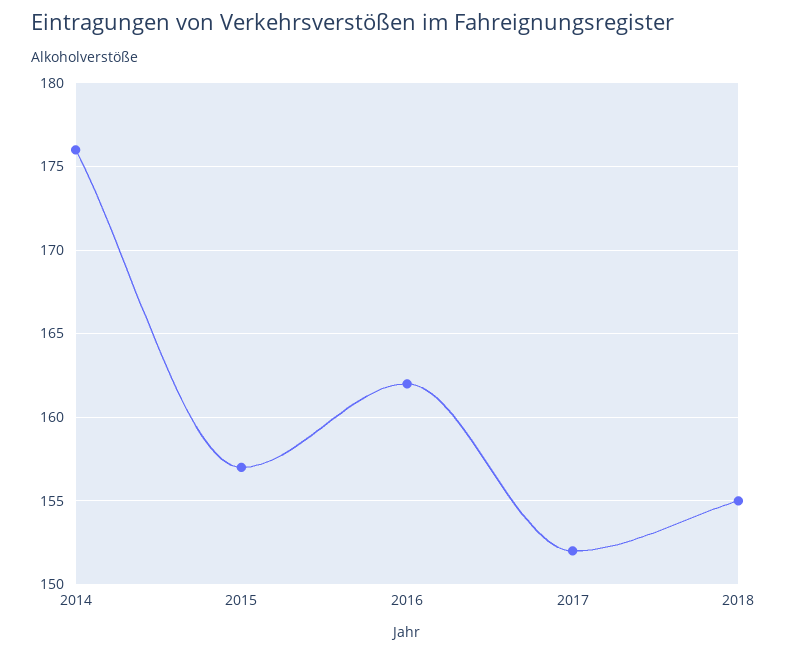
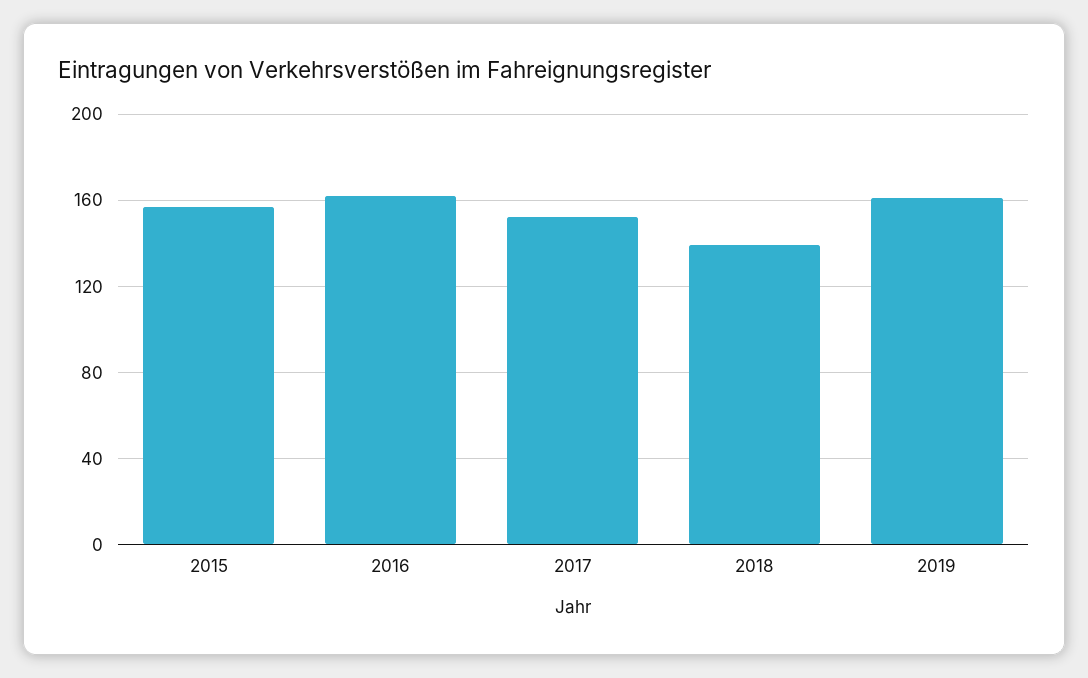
2014: 176 -> none
2018: 155 -> 140
2019: none -> 160

